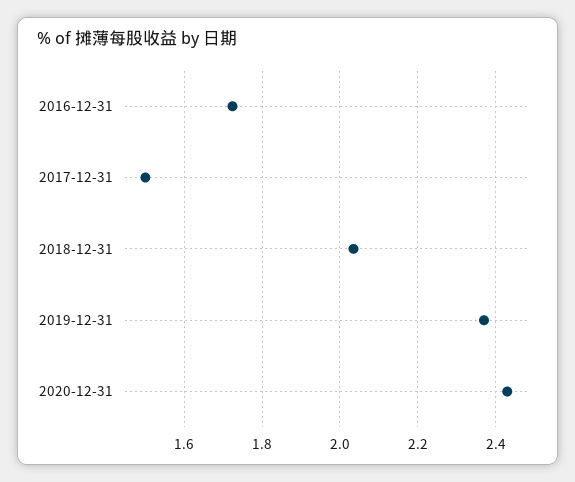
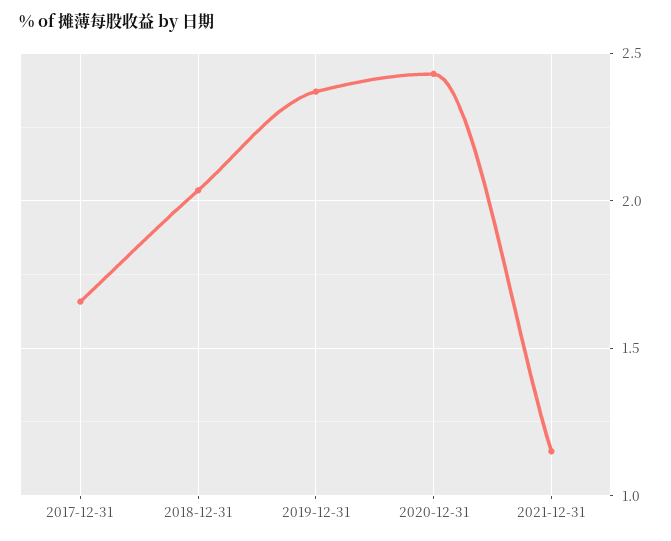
2016-12-31: 1.72 -> none
2017-12-31: 1.5 -> 1.65
2021-12-31: none -> 1.15

